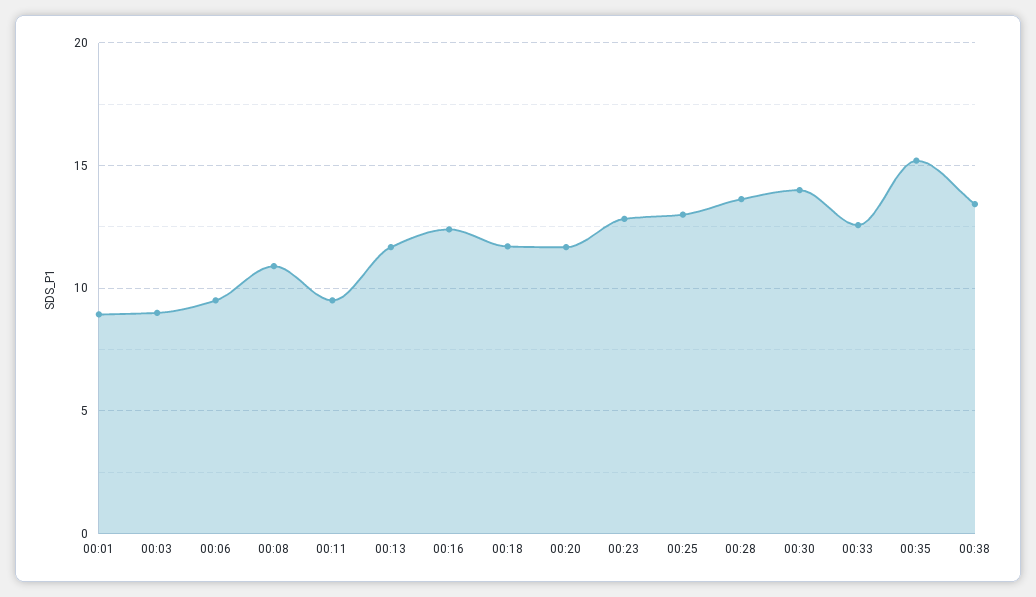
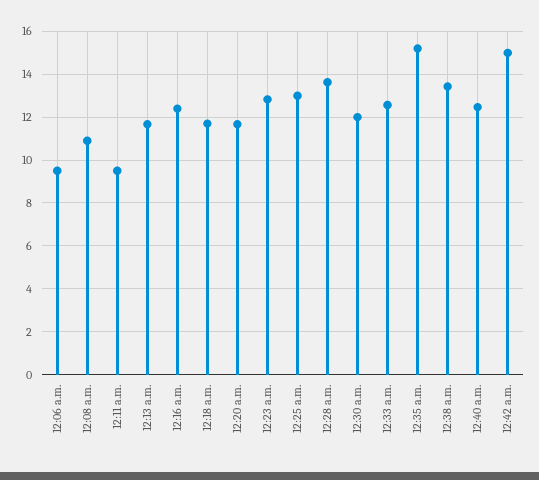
00:01: 9 -> none
00:03: 9 -> none
00:30: 14 -> 12
12:40 a.m.: none -> 12.5
12:42 a.m.: none -> 15

